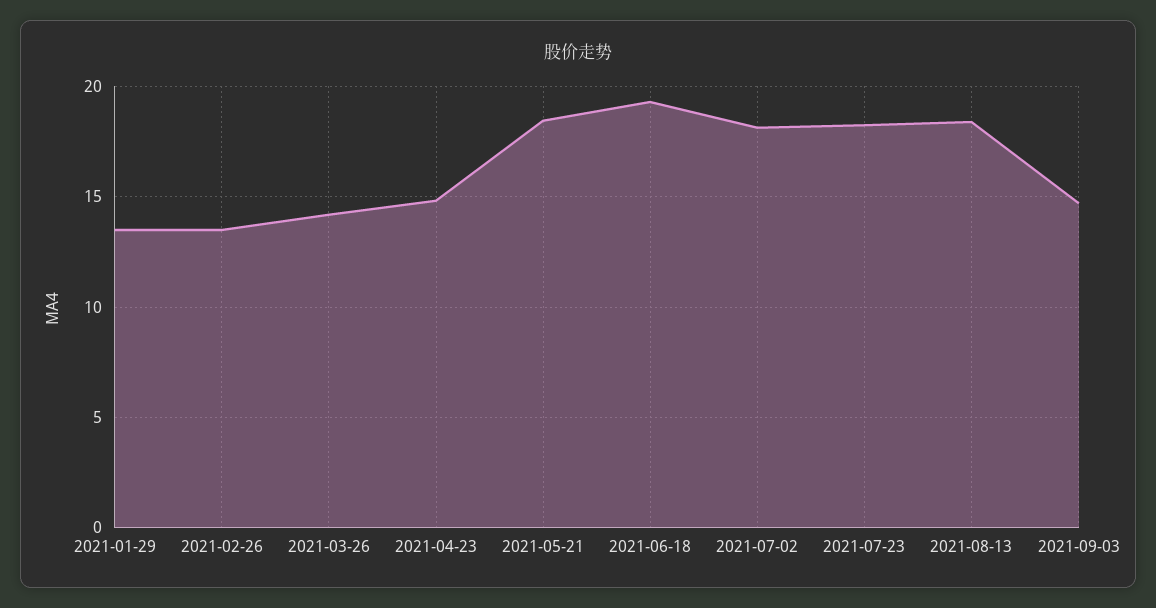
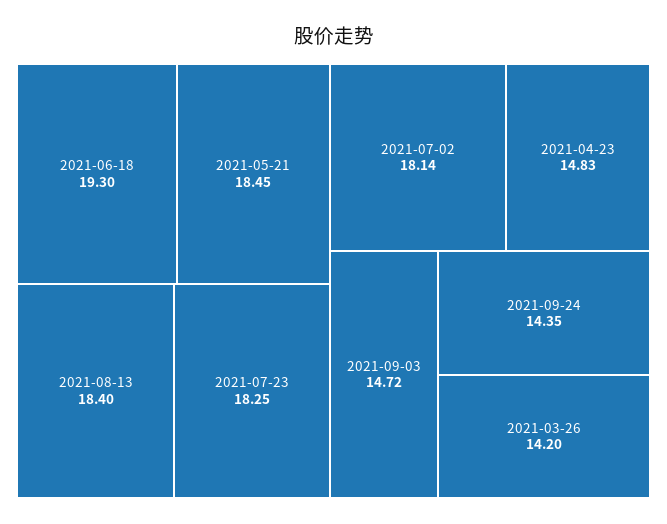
2021-01-29: 13.5 -> none
2021-02-26: 13.5 -> none
2021-09-24: none -> 14.35

